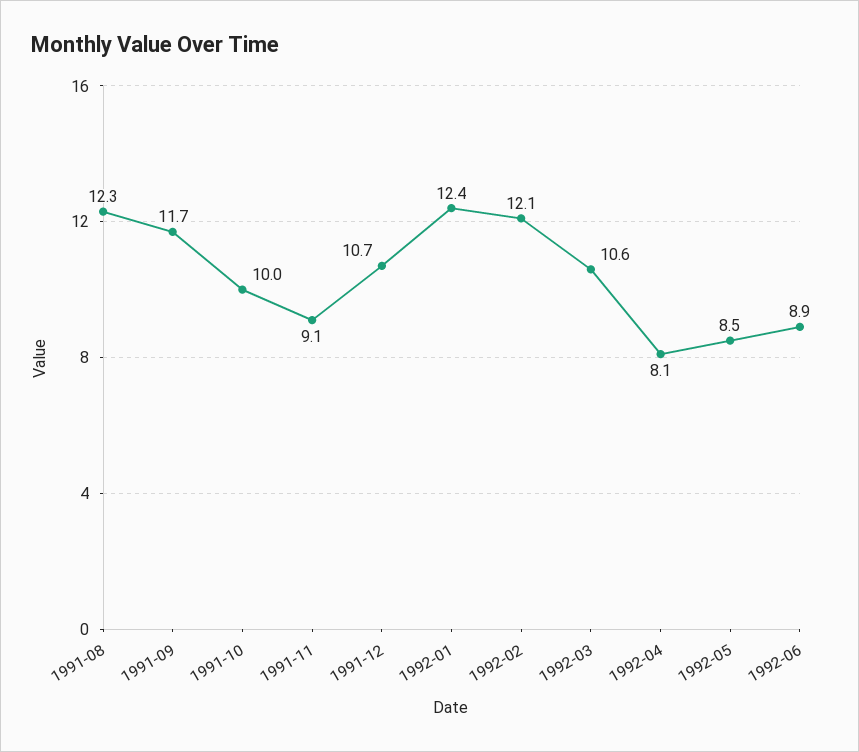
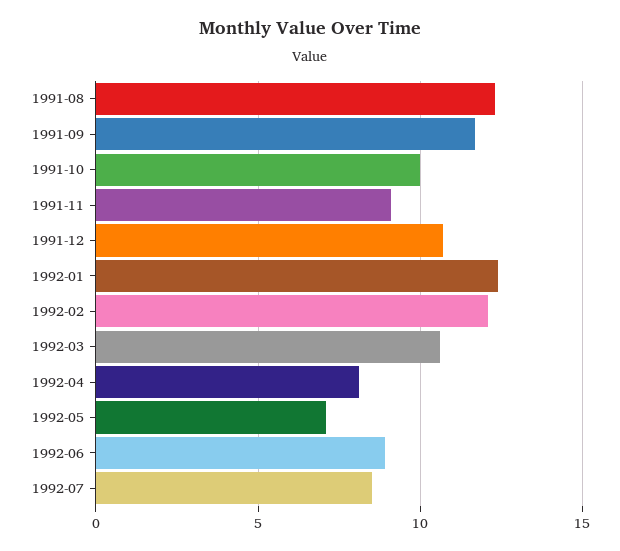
1992-05: 8.5 -> 7
1992-07: none -> 8.5

